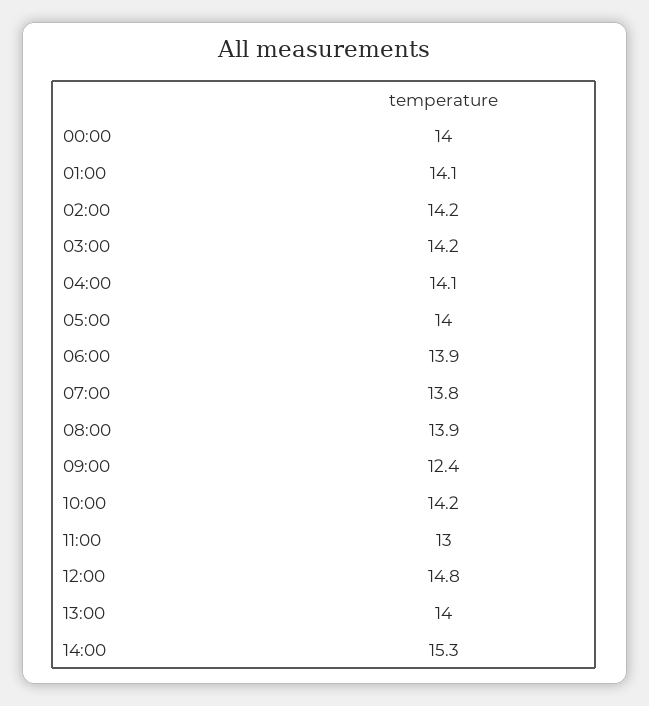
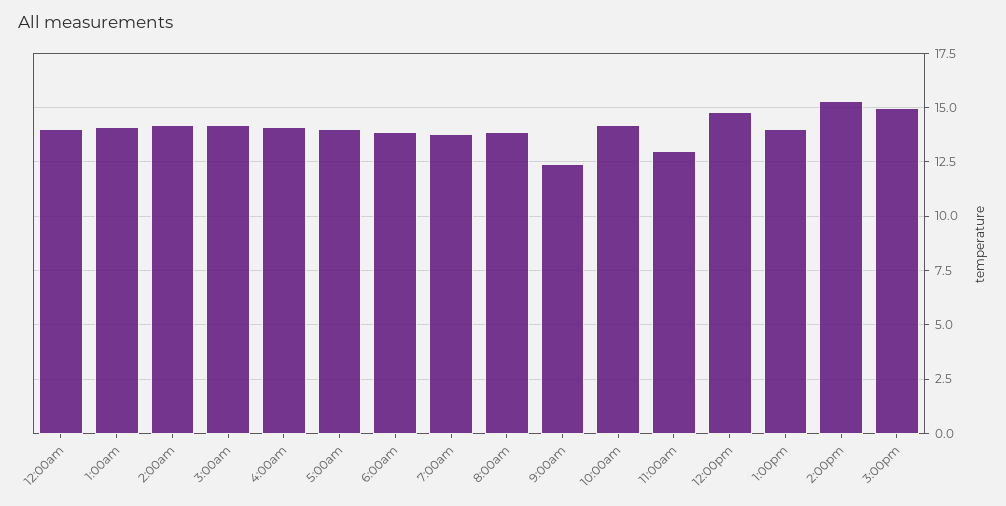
3:00pm: none -> 15

